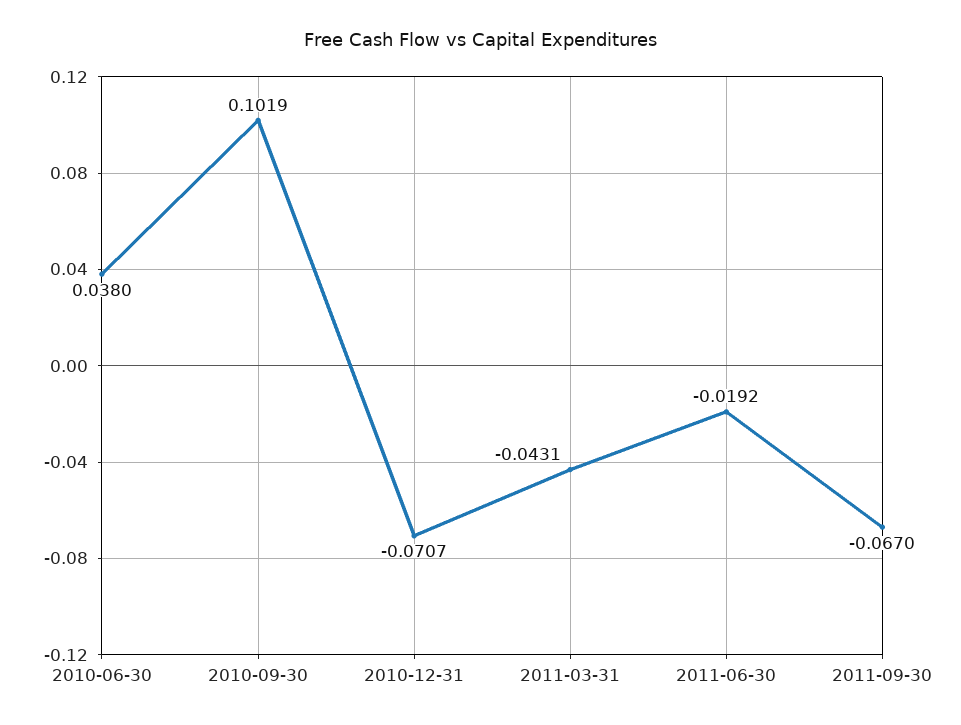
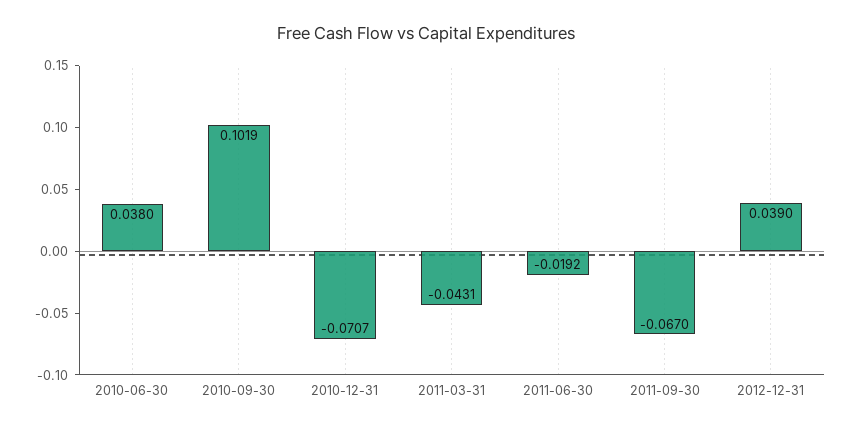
2012-12-31: none -> 0.039

